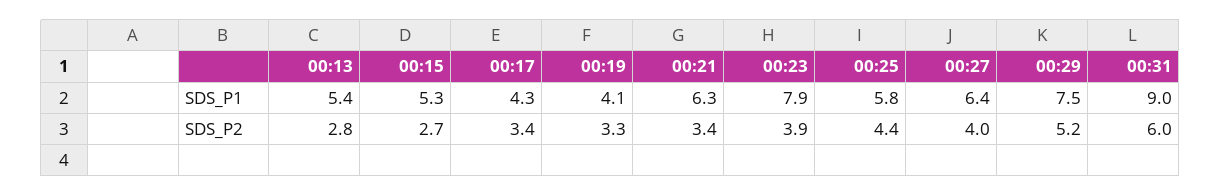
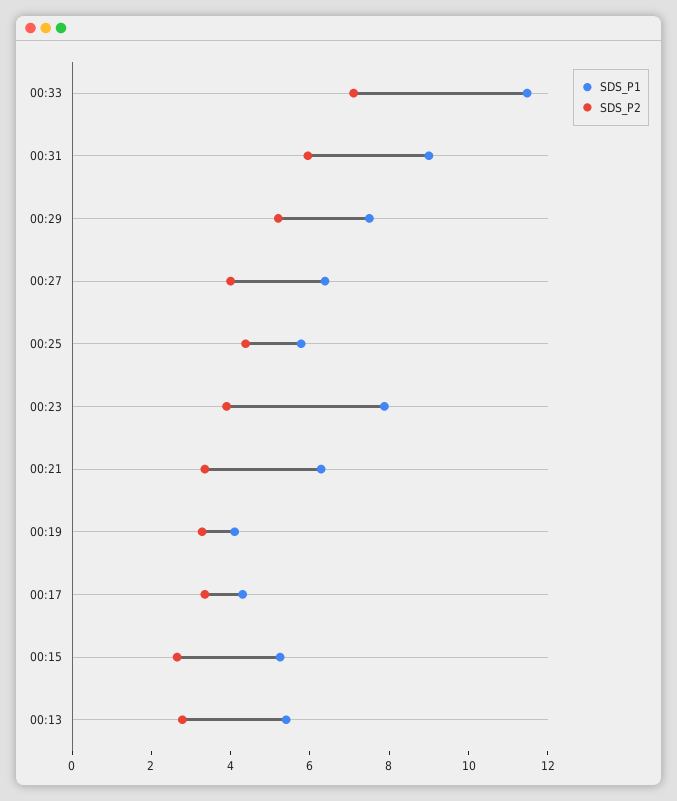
SDS_P1, 00:33: none -> 11.5
SDS_P2, 00:33: none -> 7

